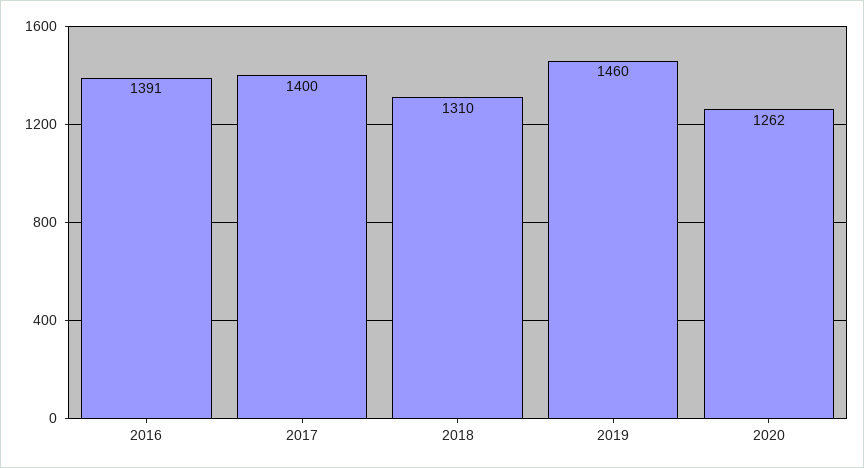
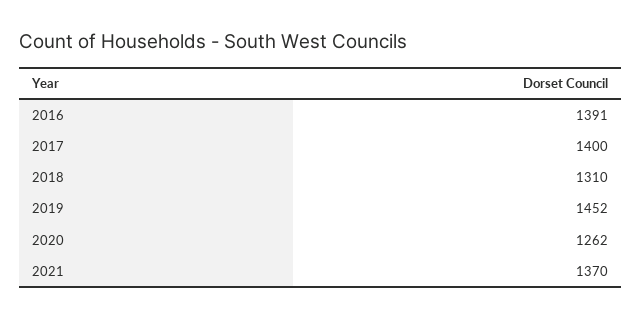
2019: 1460 -> 1452
2021: none -> 1370

